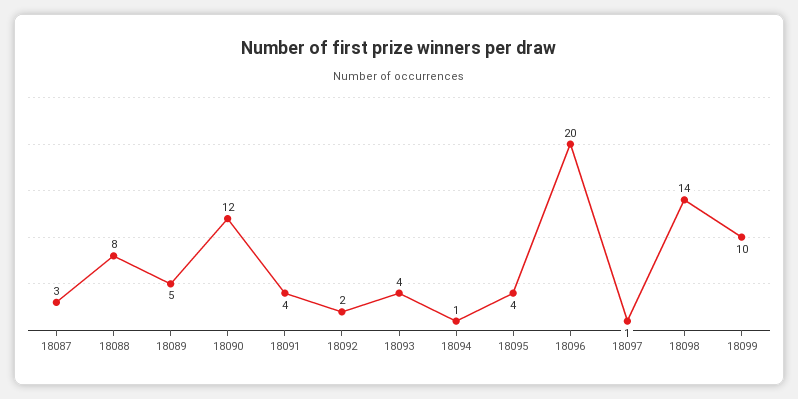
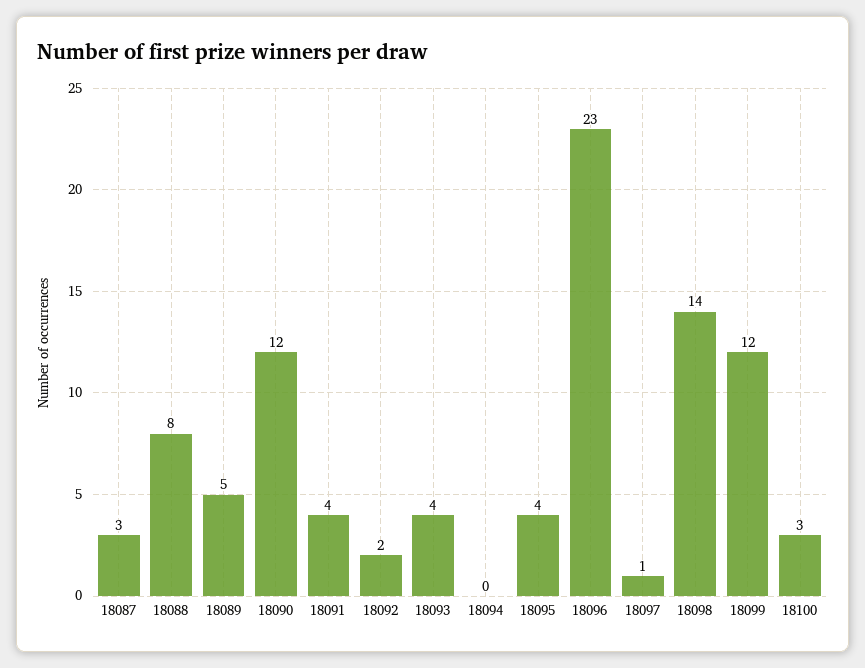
18094: 1 -> 0
18096: 20 -> 23
18099: 10 -> 12
18100: none -> 3

